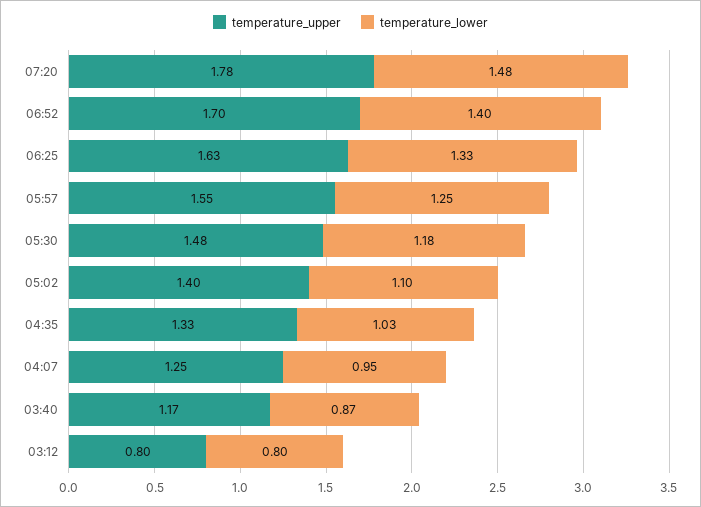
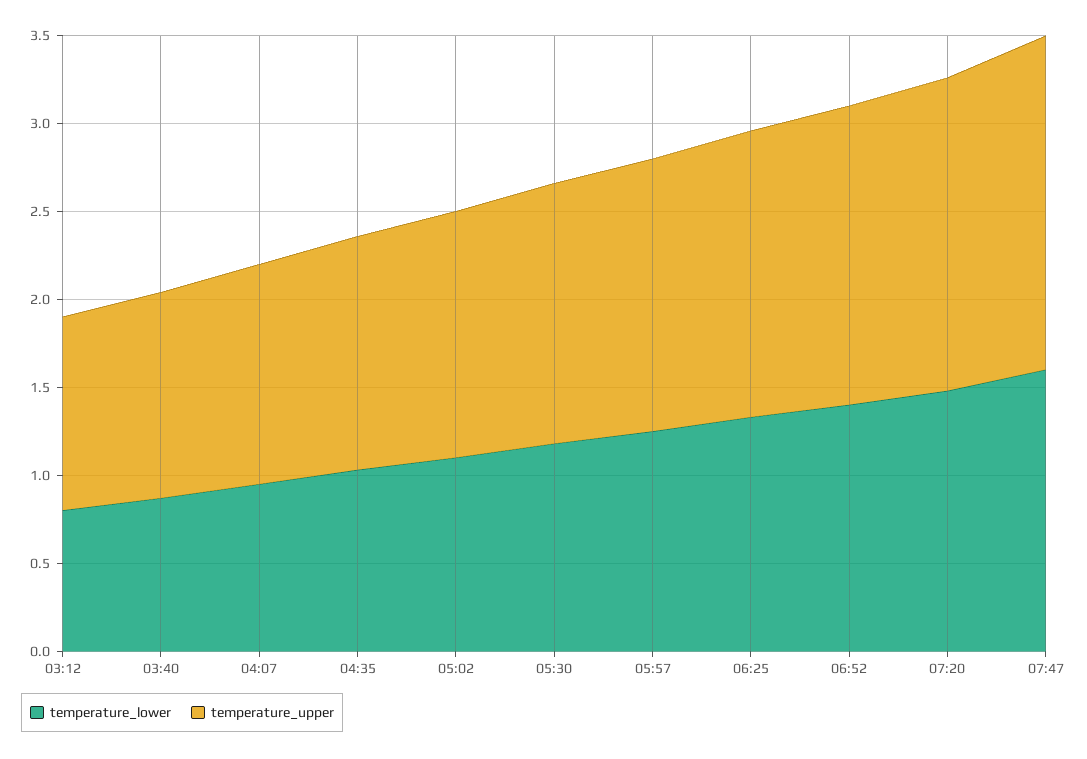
temperature_upper, 03:12: 0.8 -> 1.1
temperature_lower, 07:47: none -> 1.6
temperature_upper, 07:47: none -> 1.9

